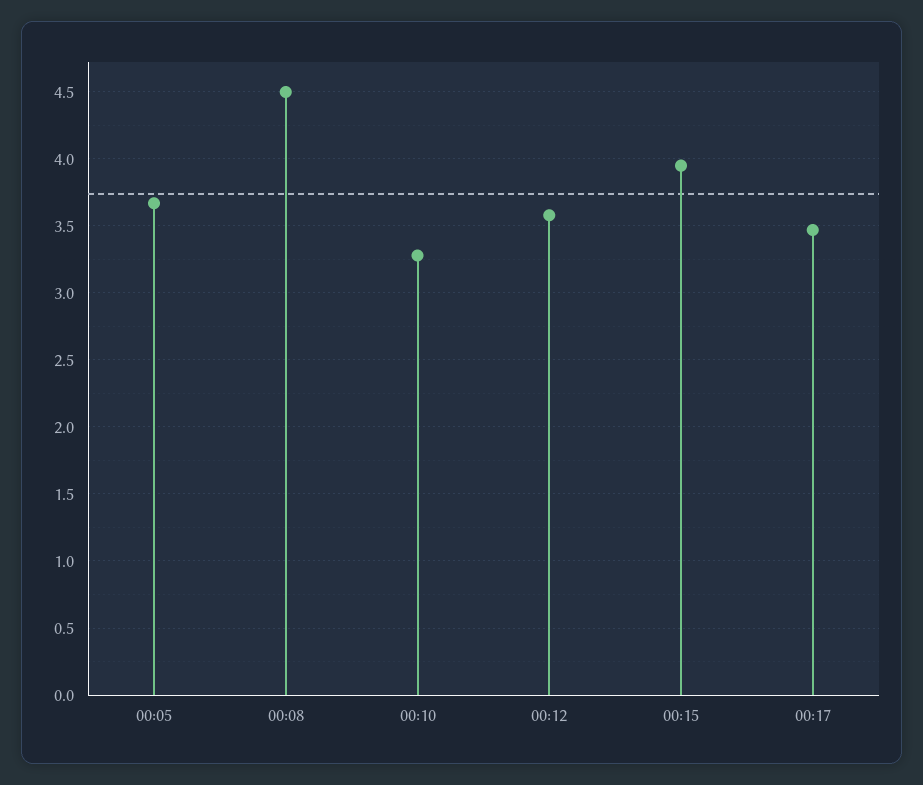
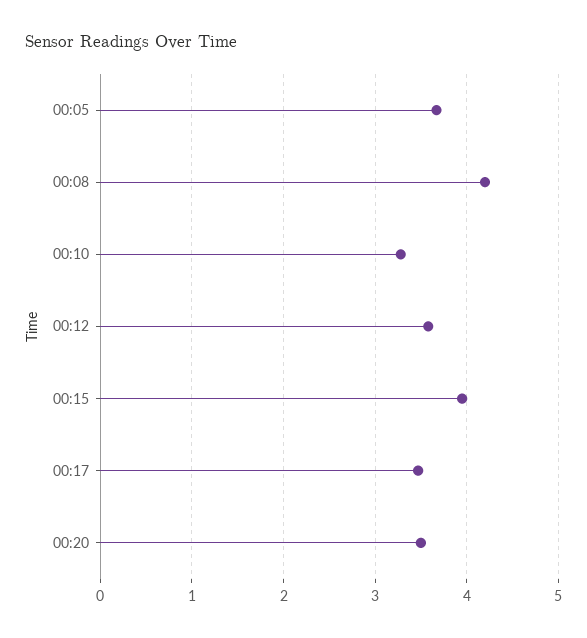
00:08: 4.5 -> 4.2
00:20: none -> 3.5

